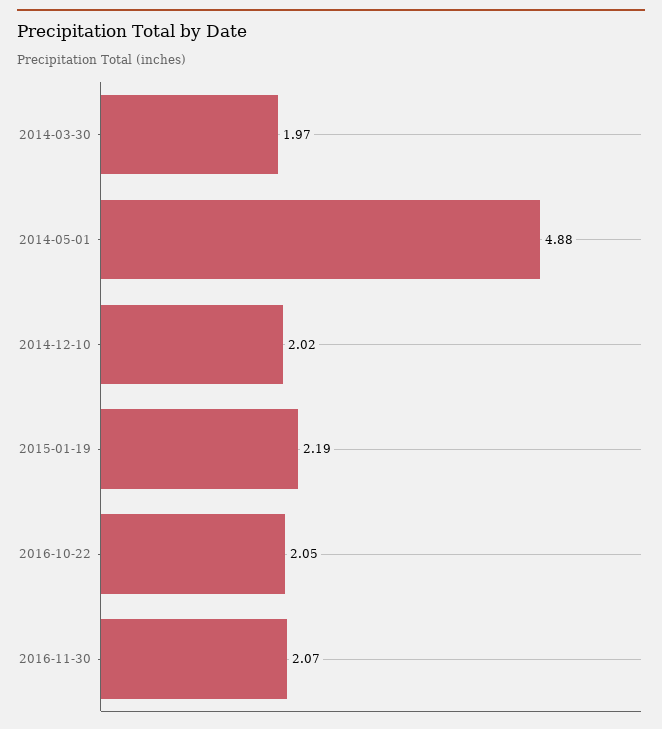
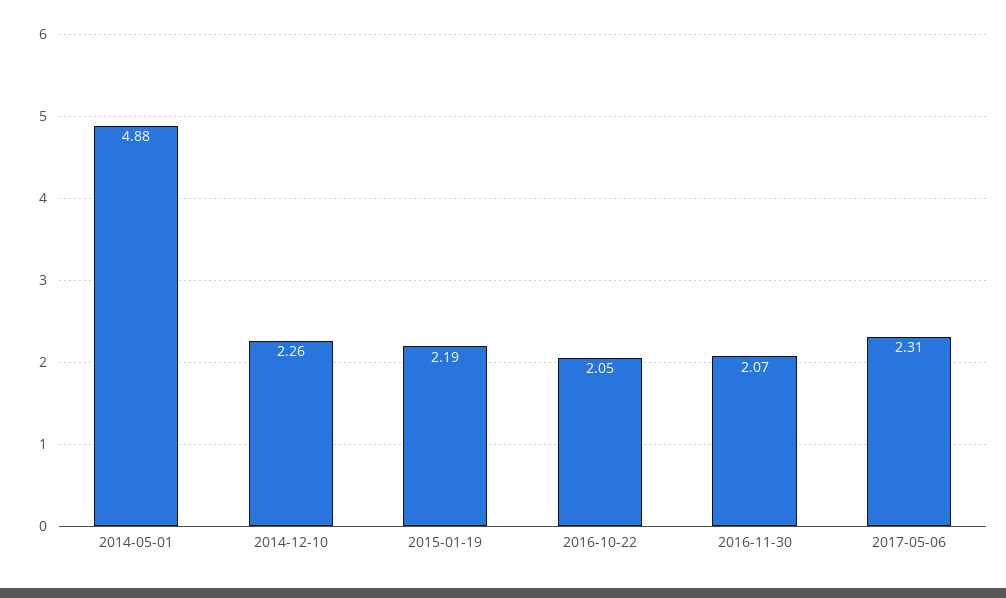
2014-03-30: 1.97 -> none
2014-12-10: 2.02 -> 2.26
2017-05-06: none -> 2.31

